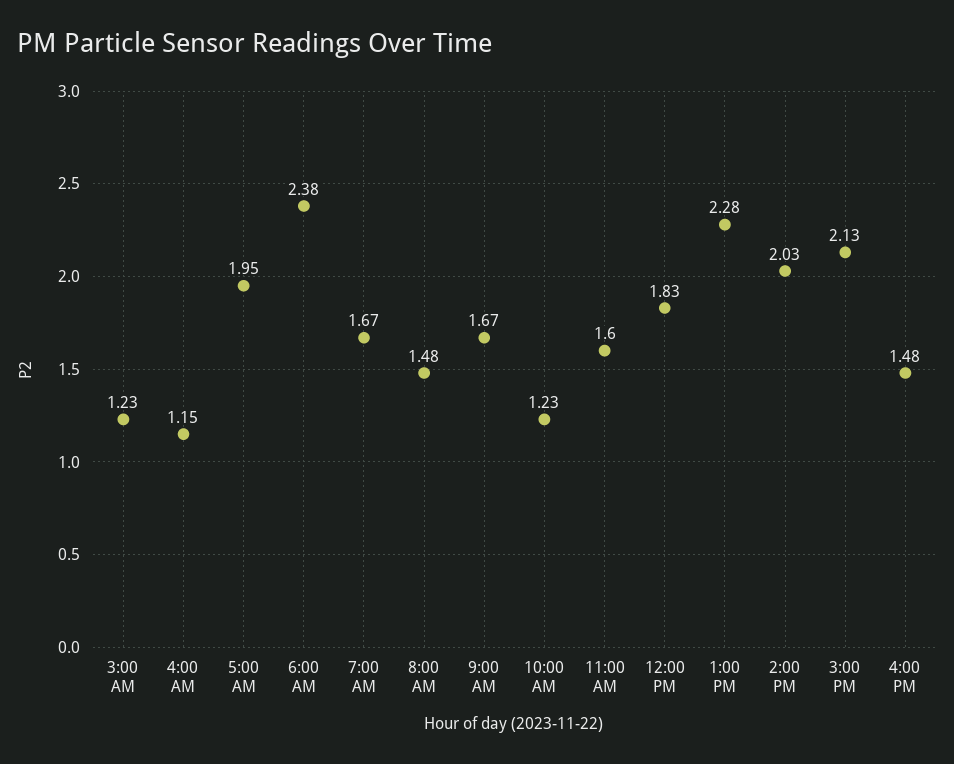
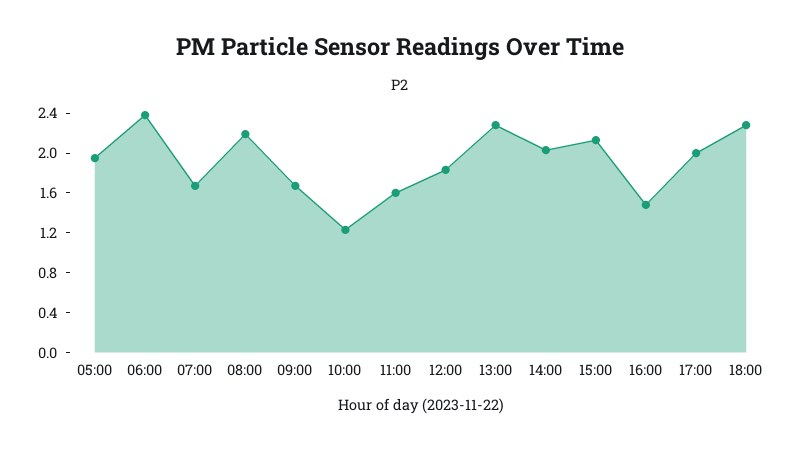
3:00 AM: 1.23 -> none
4:00 AM: 1.15 -> none
8:00 AM: 1.48 -> 2.2
17:00: none -> 2
18:00: none -> 2.3

